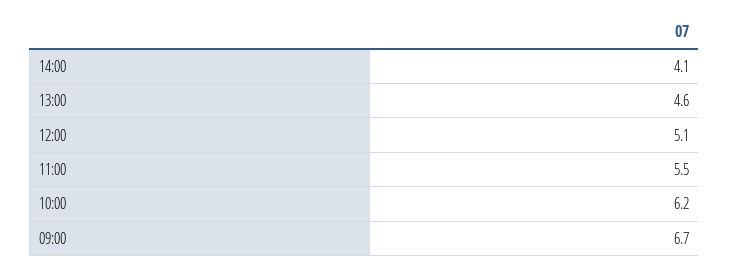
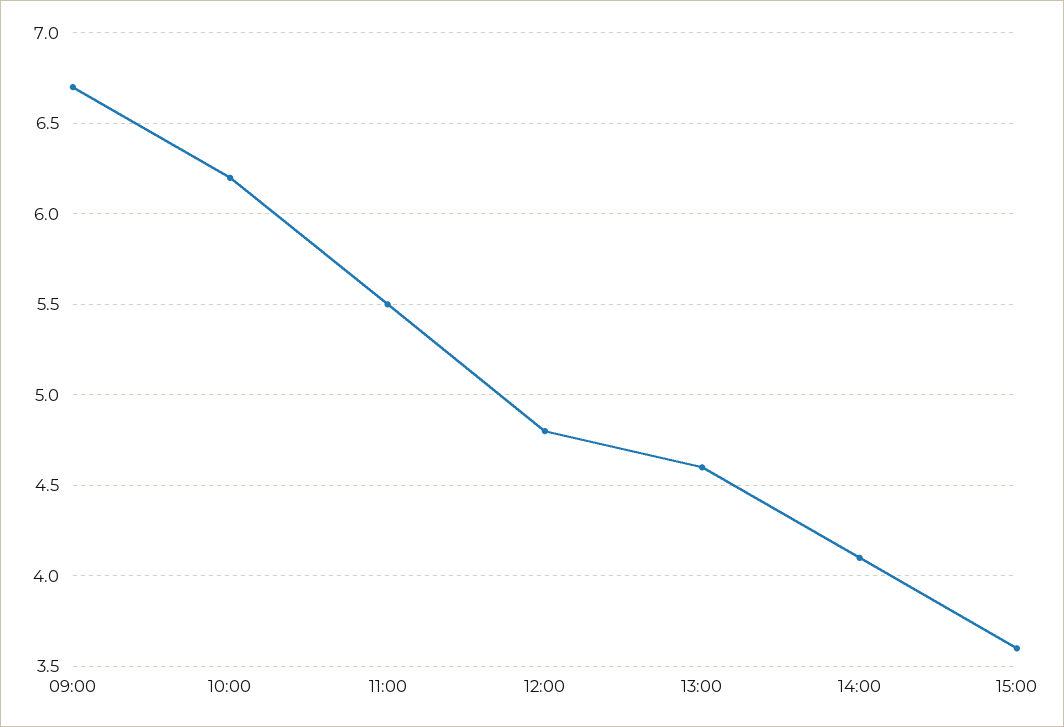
12:00: 5.1 -> 4.8
15:00: none -> 3.6

